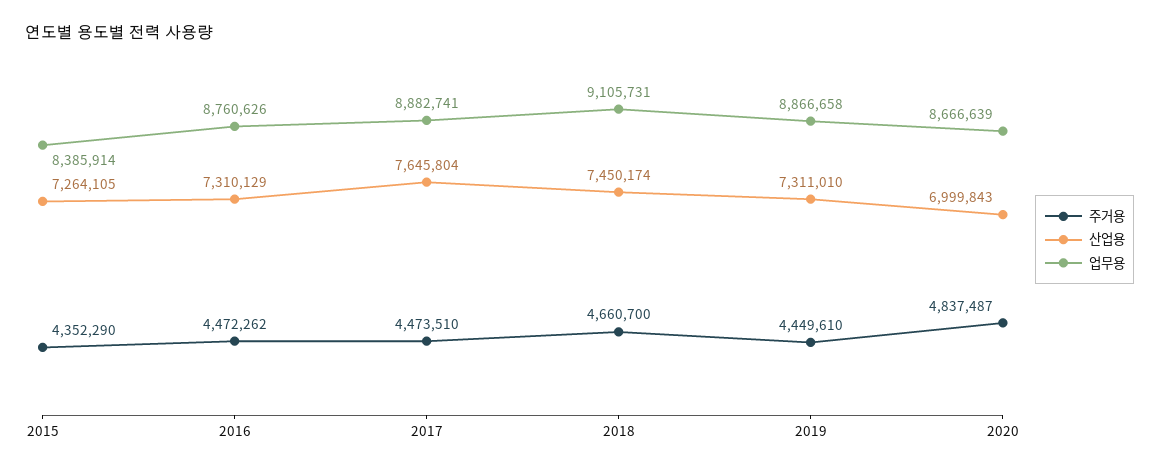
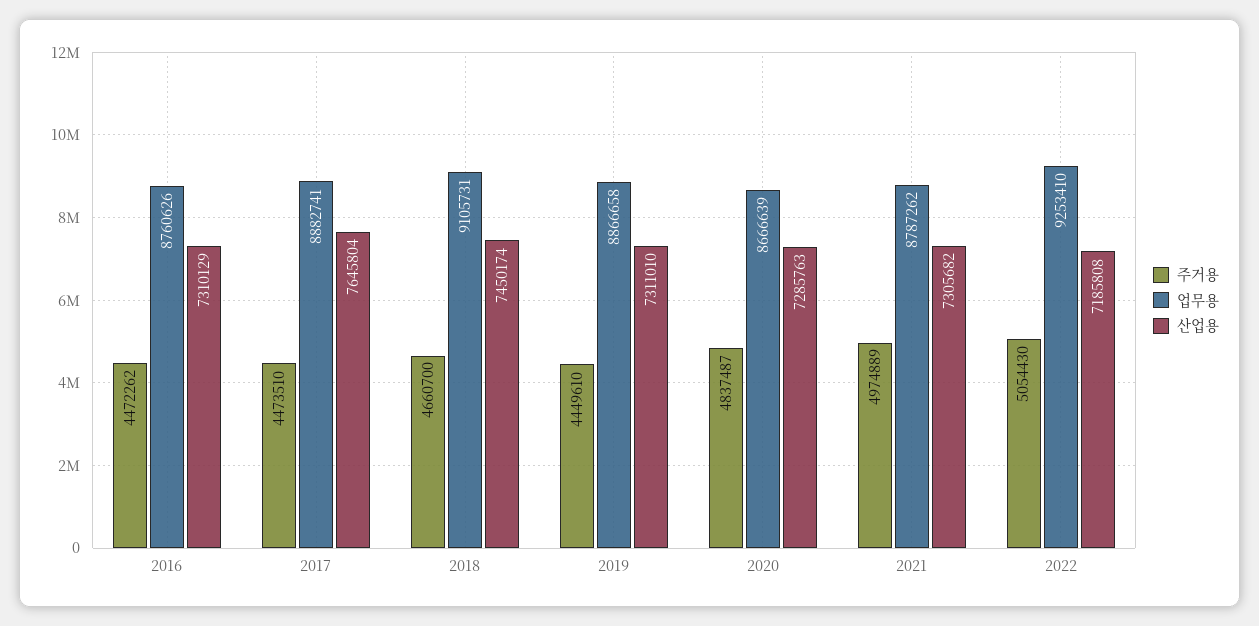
주거용, 2015: 4352290 -> none
산업용, 2015: 7264105 -> none
업무용, 2015: 8385914 -> none
산업용, 2020: 6999843 -> 7285763
주거용, 2021: none -> 4974889
업무용, 2021: none -> 8787262
산업용, 2021: none -> 7305682
주거용, 2022: none -> 5054430
업무용, 2022: none -> 9253410
산업용, 2022: none -> 7185808

